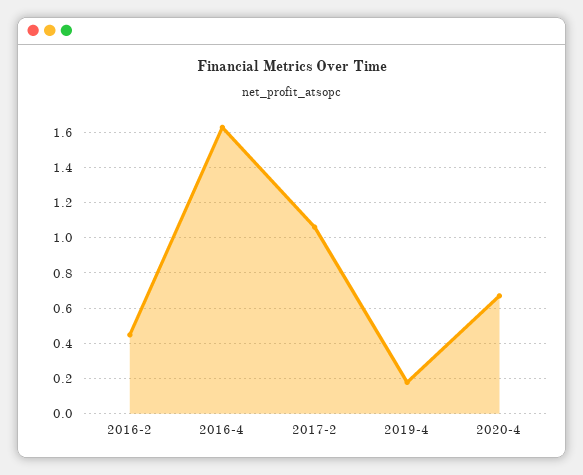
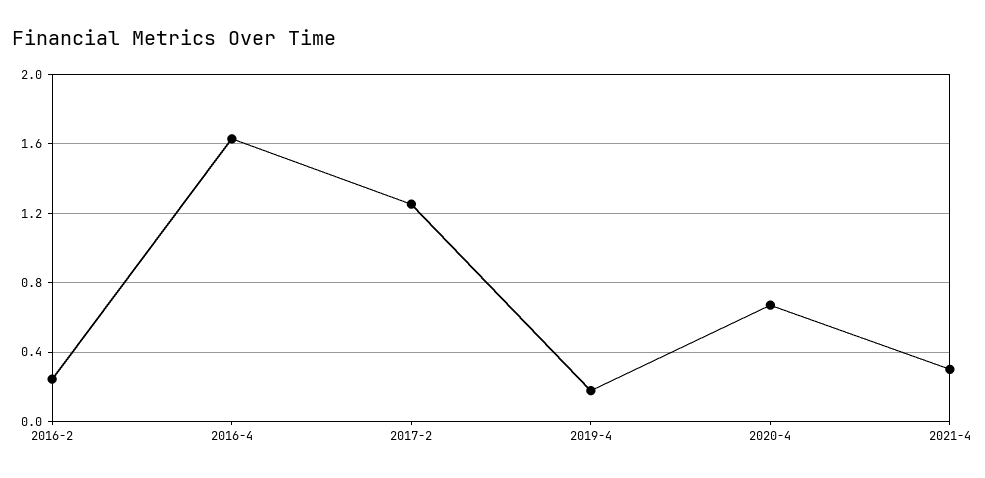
2016-2: 0.45 -> 0.25
2017-2: 1.05 -> 1.25
2021-4: none -> 0.3

